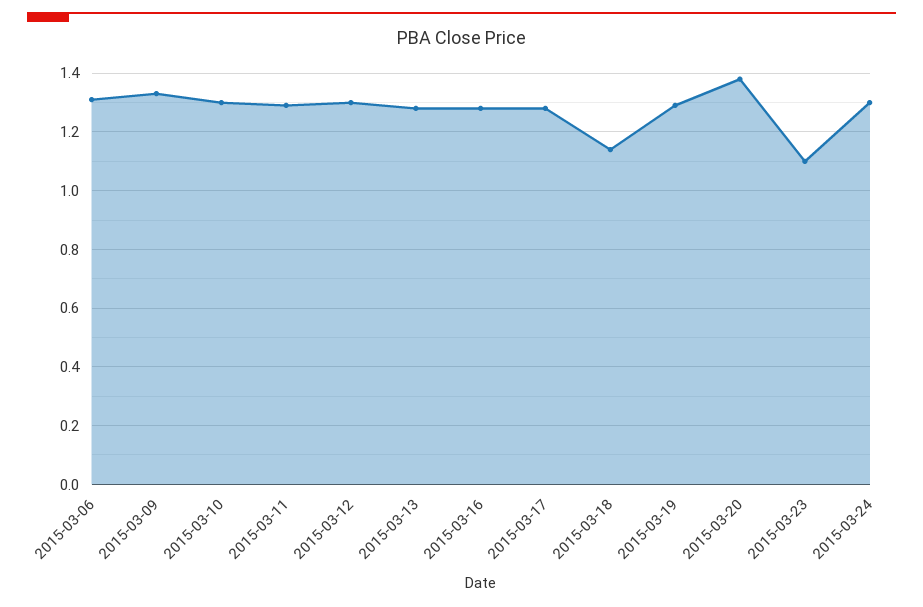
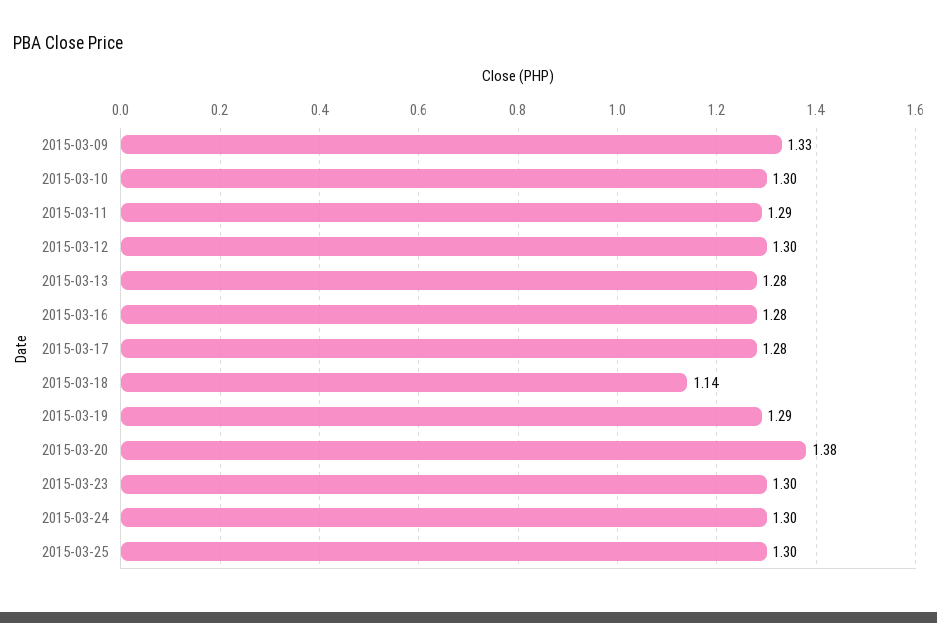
2015-03-06: 1.3 -> none
2015-03-23: 1.1 -> 1.3
2015-03-25: none -> 1.3

